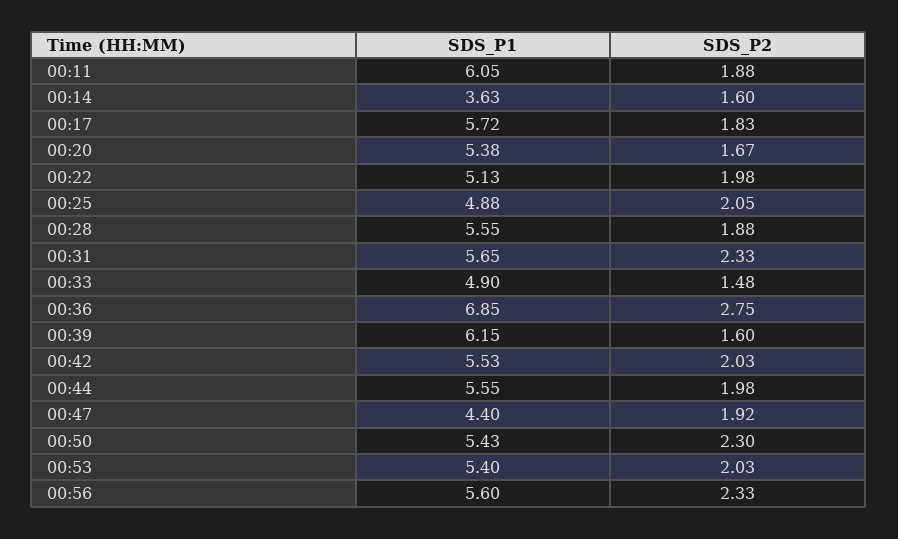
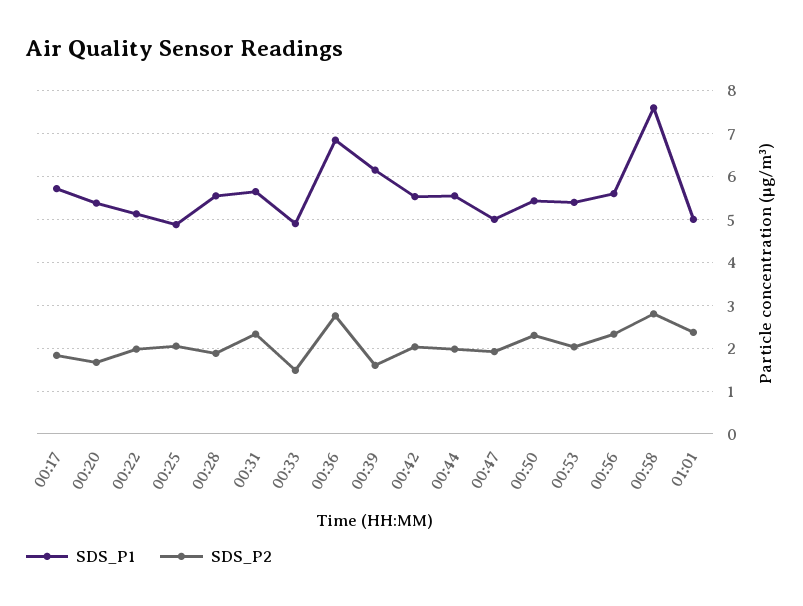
SDS_P1, 00:11: 6.05 -> none
SDS_P2, 00:11: 1.88 -> none
SDS_P1, 00:14: 3.63 -> none
SDS_P2, 00:14: 1.6 -> none
SDS_P1, 00:47: 4.4 -> 5
SDS_P1, 00:58: none -> 7.6
SDS_P2, 00:58: none -> 2.8
SDS_P1, 01:01: none -> 5
SDS_P2, 01:01: none -> 2.4

